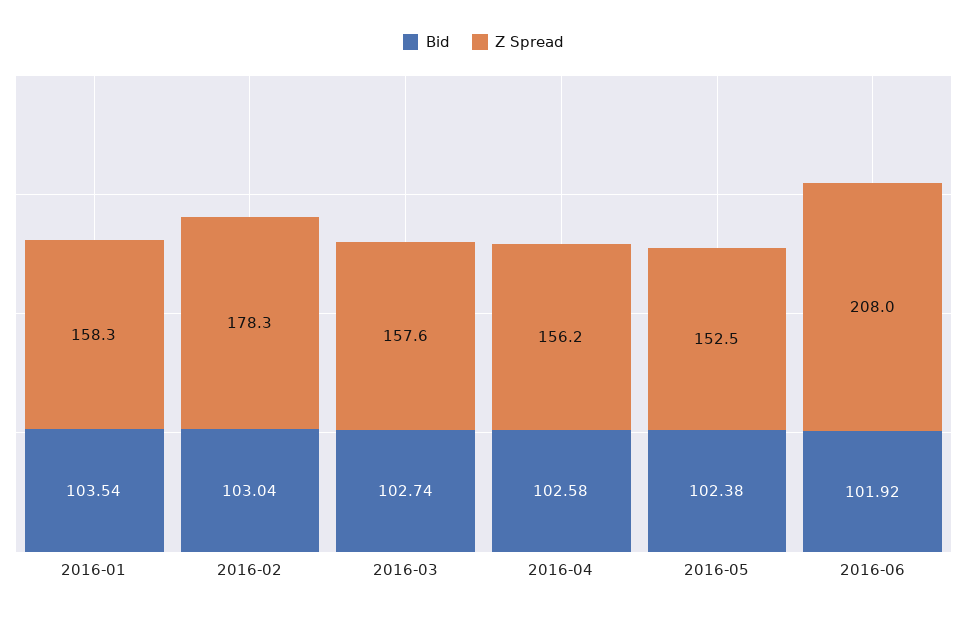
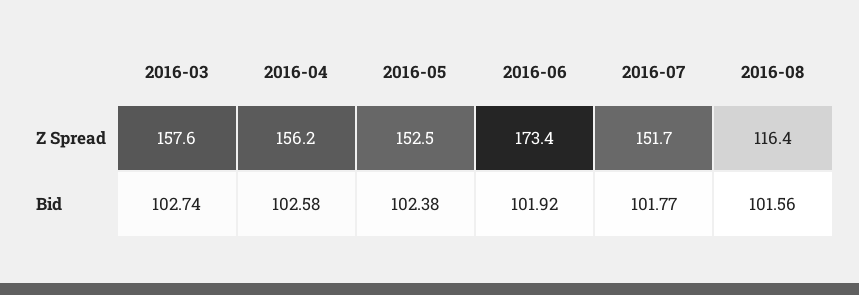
Bid, 2016-01: 103.54 -> none
Z Spread, 2016-01: 158.3 -> none
Bid, 2016-02: 103.04 -> none
Z Spread, 2016-02: 178.3 -> none
Z Spread, 2016-06: 208 -> 173.4
Z Spread, 2016-07: none -> 151.7
Z Spread, 2016-08: none -> 116.4
Bid, 2016-07: none -> 101.77
Bid, 2016-08: none -> 101.56

